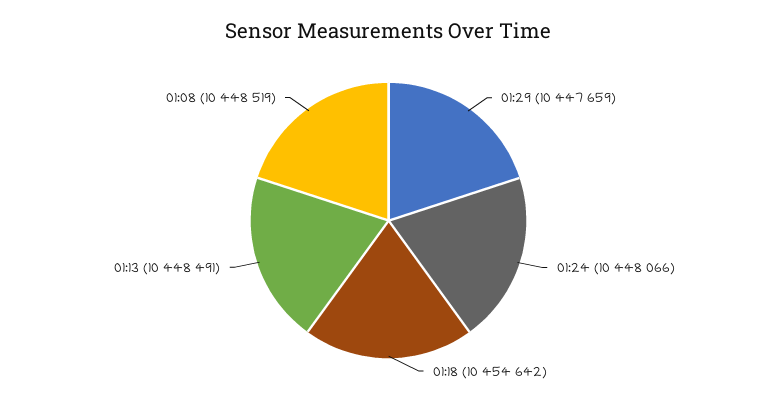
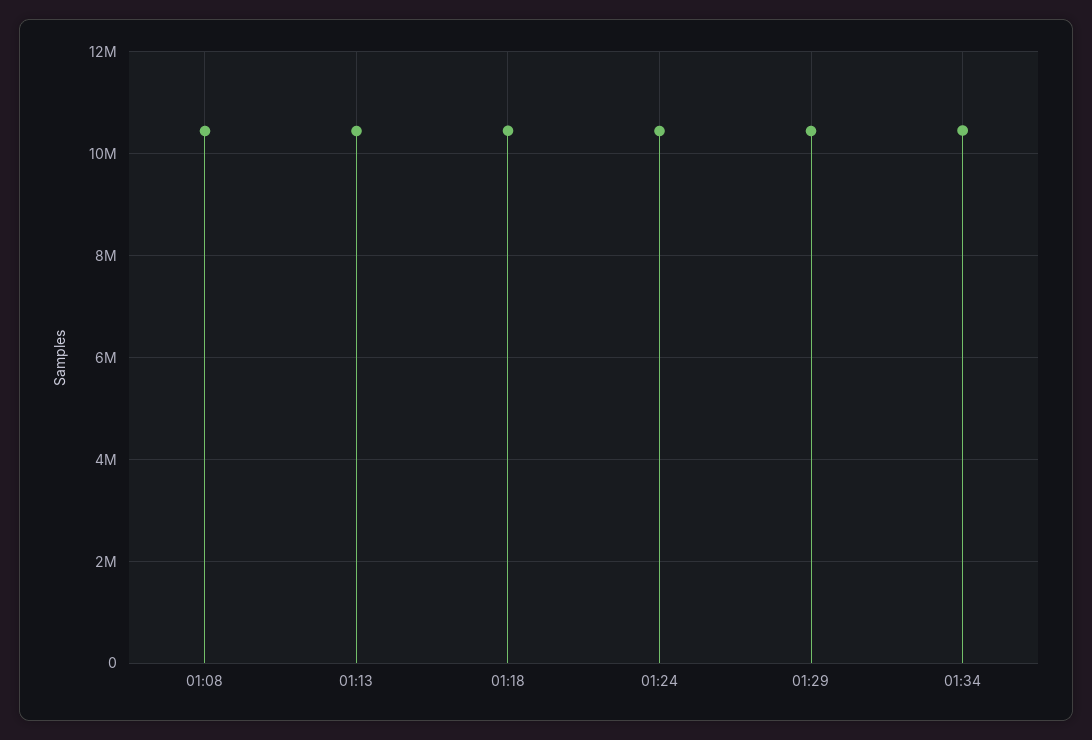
01:34: none -> 10400000

